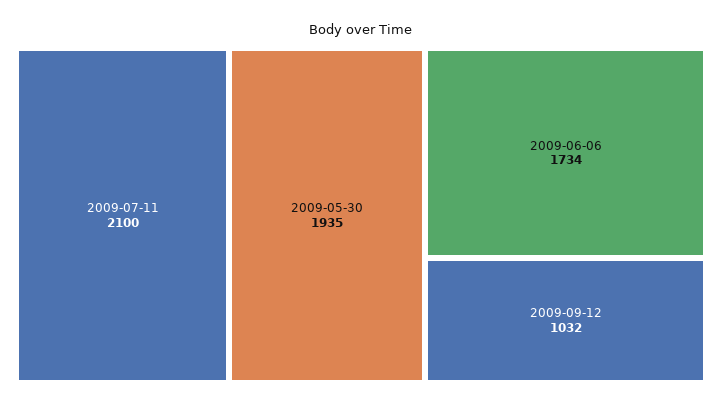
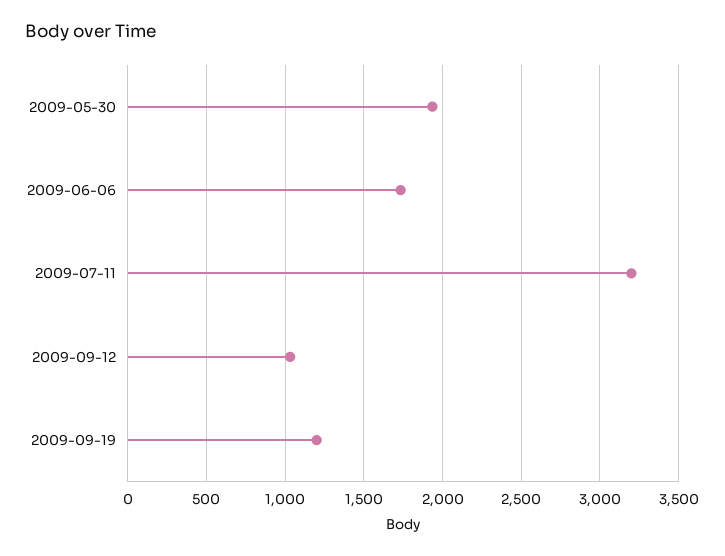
2009-07-11: 2100 -> 3200
2009-09-19: none -> 1200

